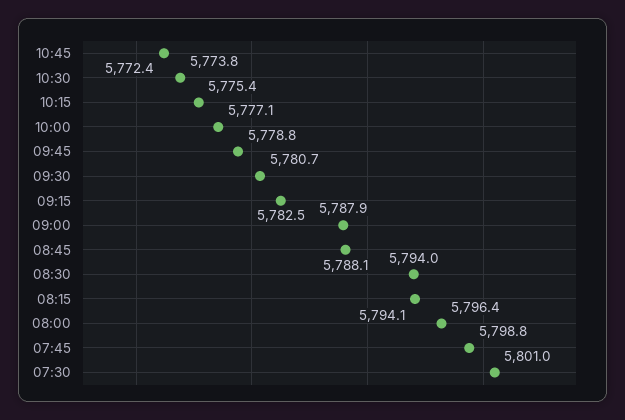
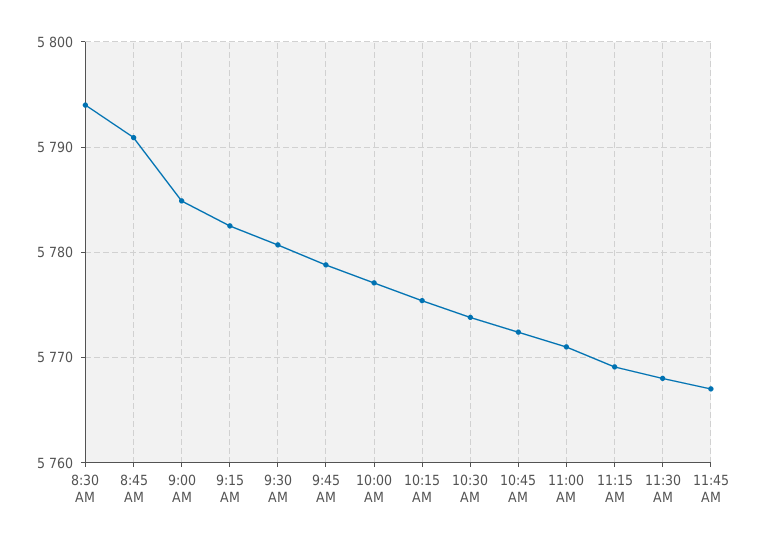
09:00: 5787.9 -> 5785
08:45: 5788.1 -> 5791
08:15: 5794.1 -> none
08:00: 5796.4 -> none
07:45: 5798.8 -> none
07:30: 5801 -> none
11:00 AM: none -> 5771
11:15 AM: none -> 5769
11:30 AM: none -> 5768
11:45 AM: none -> 5767

